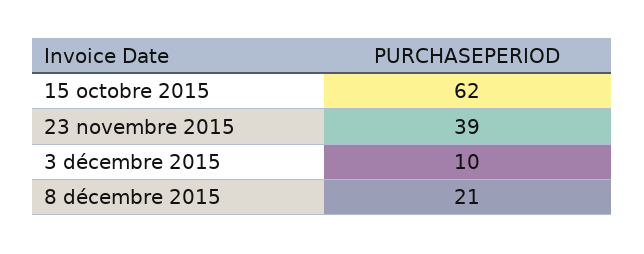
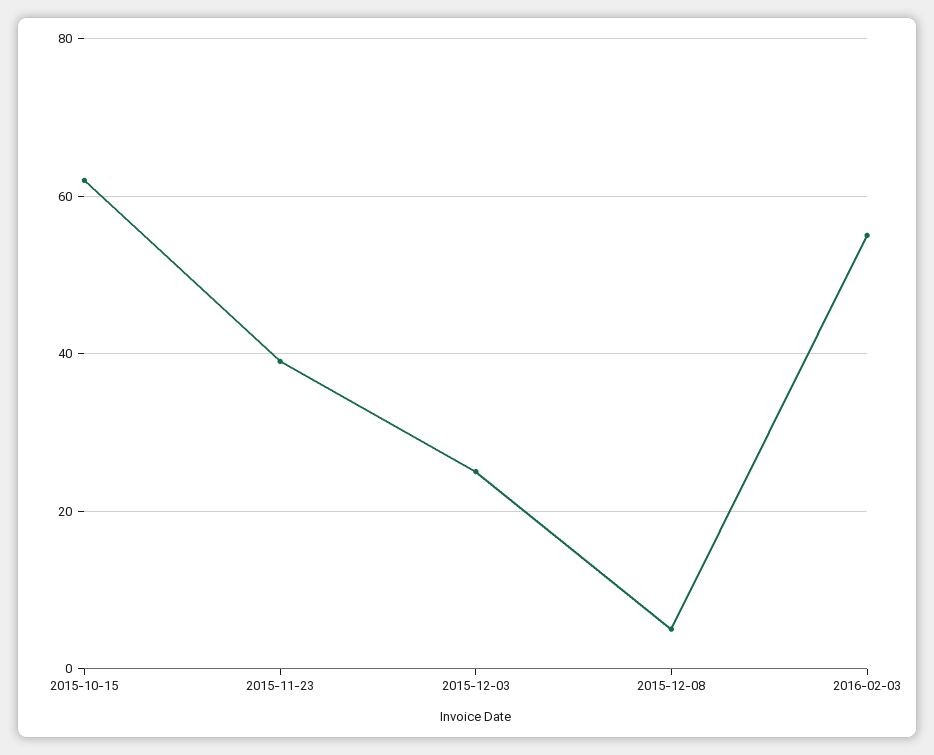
3 décembre 2015: 10 -> 25
8 décembre 2015: 21 -> 5
2016-02-03: none -> 55

